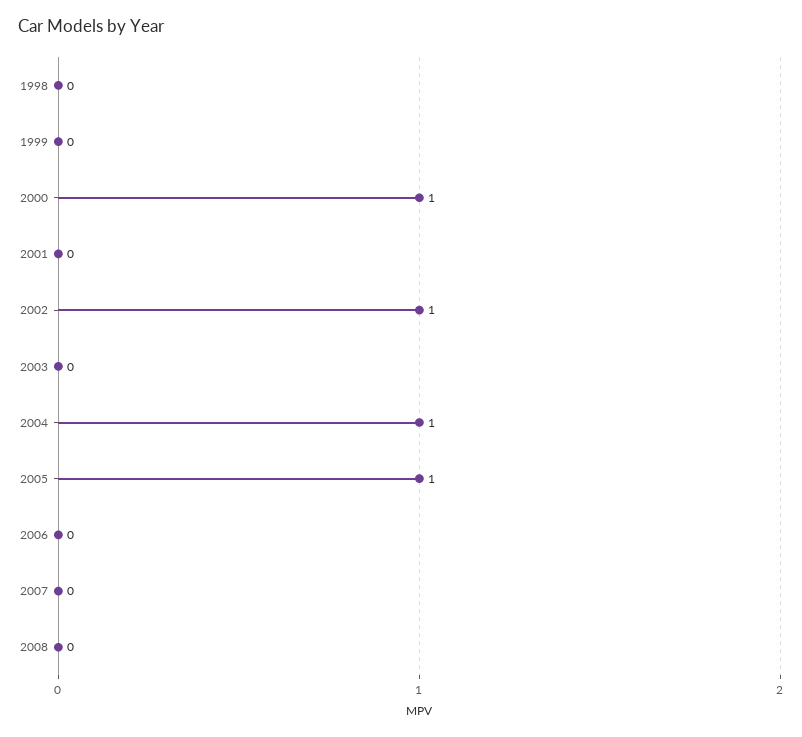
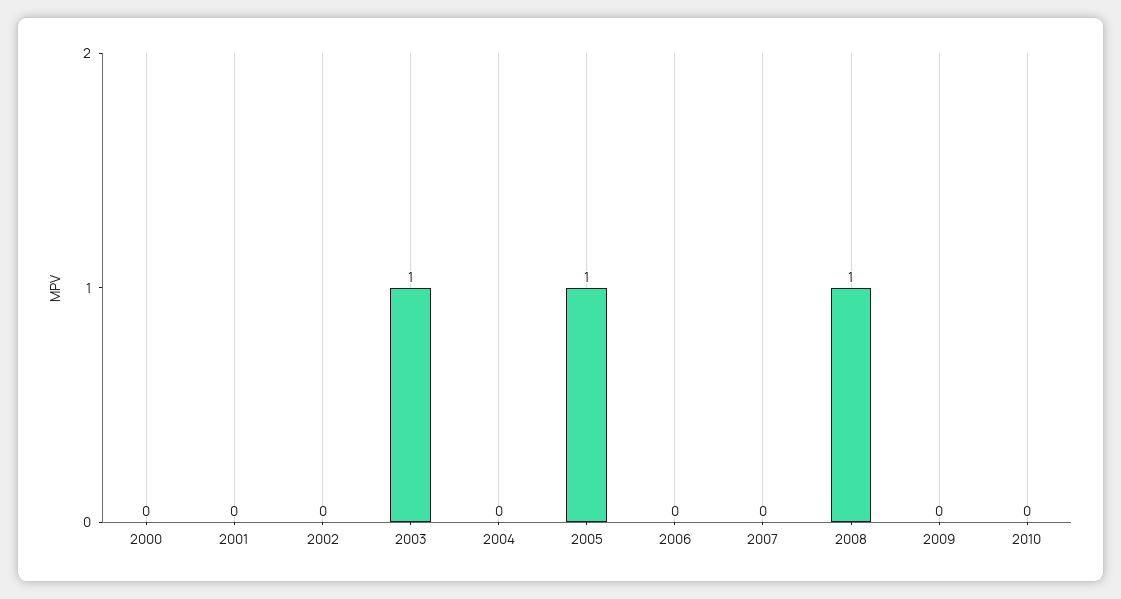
1998: 0 -> none
1999: 0 -> none
2000: 1 -> 0
2002: 1 -> 0
2003: 0 -> 1
2004: 1 -> 0
2008: 0 -> 1
2009: none -> 0
2010: none -> 0

